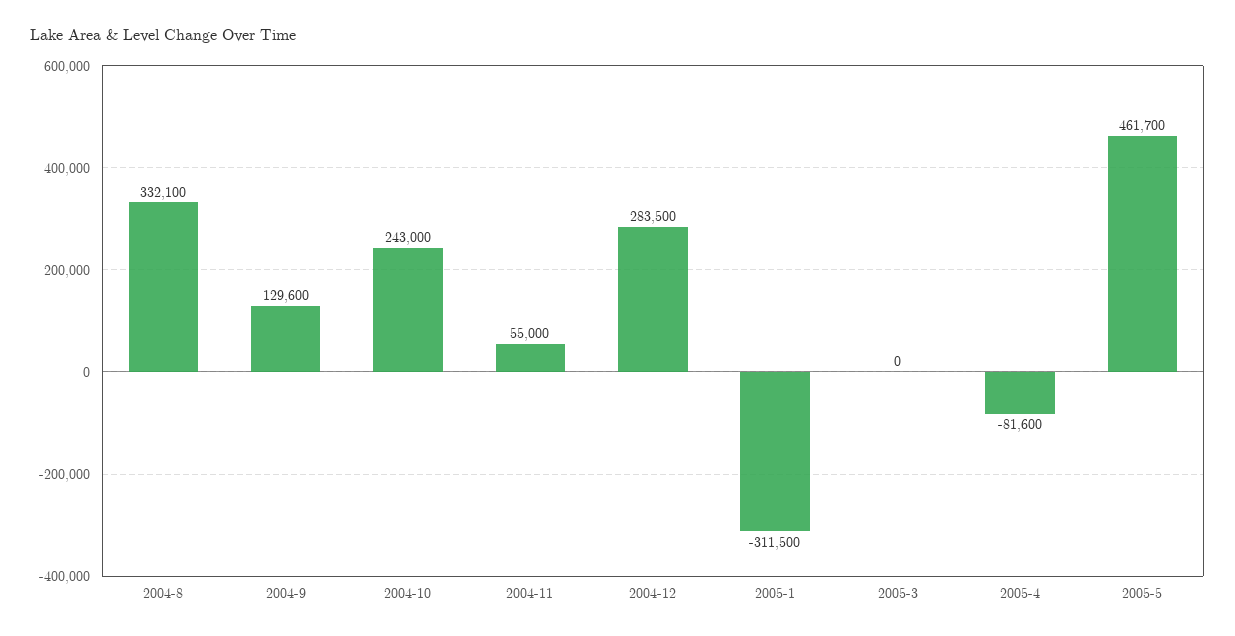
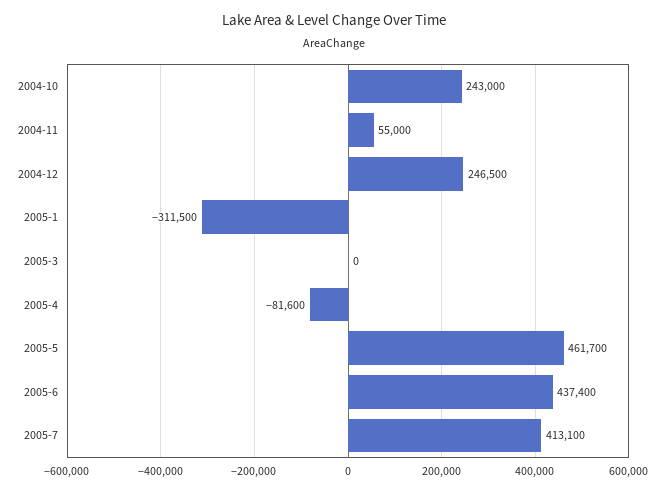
2004-8: 332100 -> none
2004-9: 129600 -> none
2004-12: 283500 -> 246500
2005-6: none -> 437400
2005-7: none -> 413100

